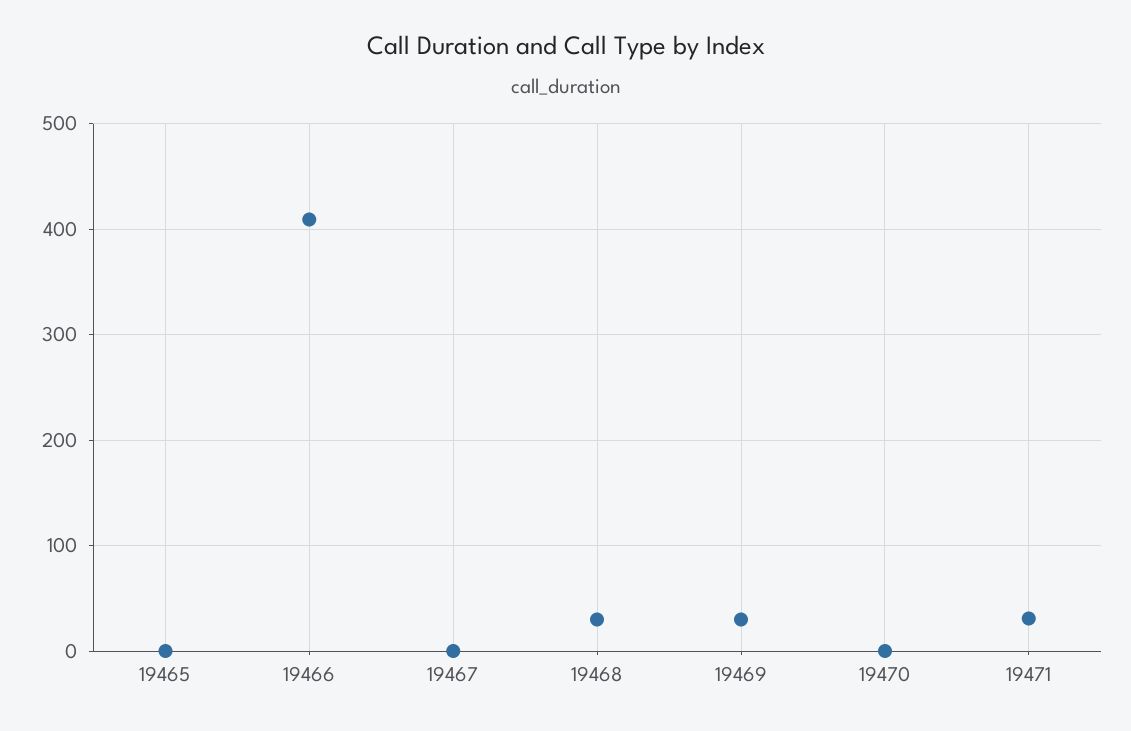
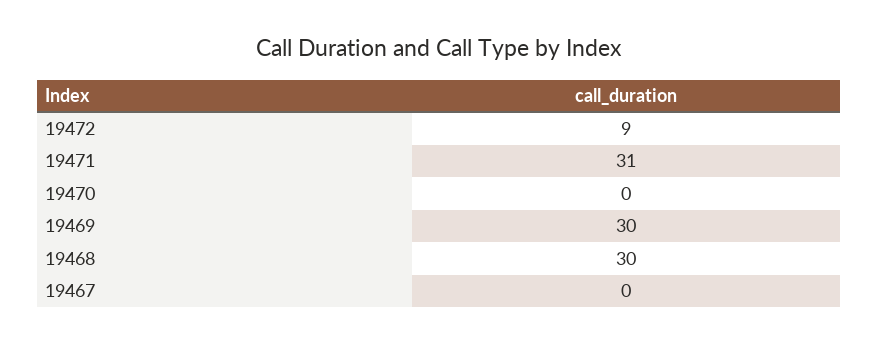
19465: 0 -> none
19466: 410 -> none
19472: none -> 9

